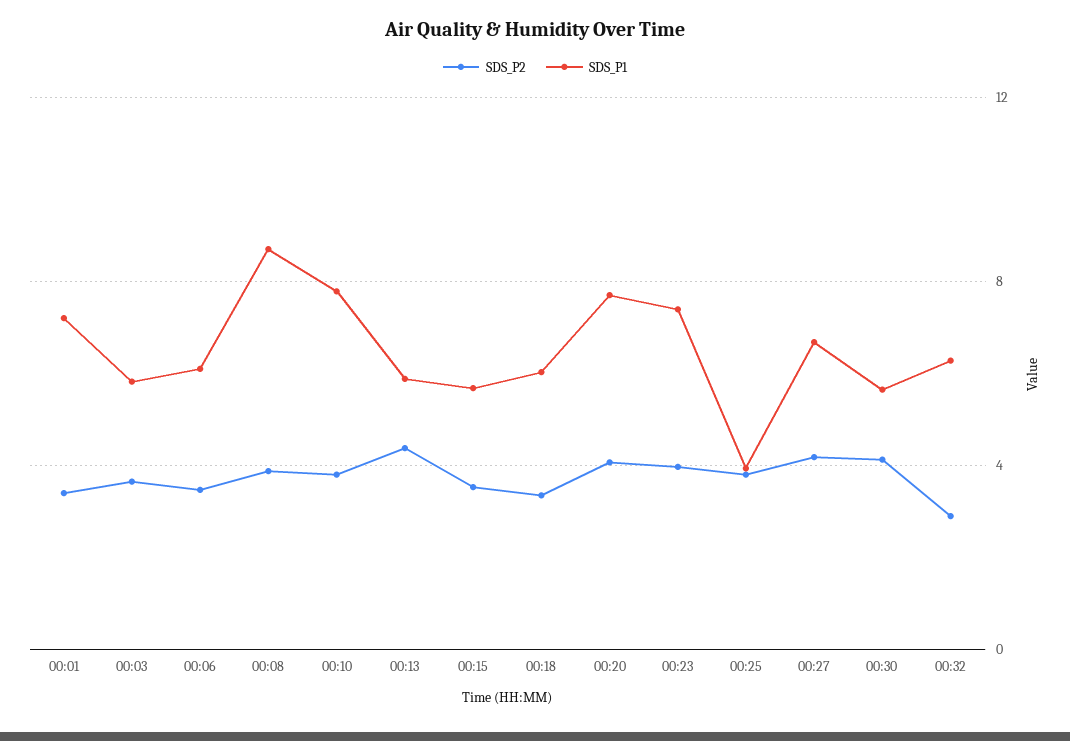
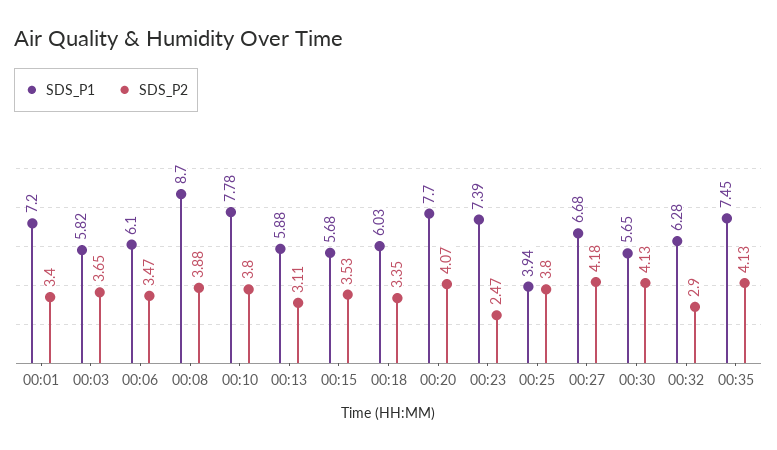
SDS_P2, 00:13: 4.5 -> 3.11
SDS_P2, 00:23: 4 -> 2.47
SDS_P1, 00:35: none -> 7.45
SDS_P2, 00:35: none -> 4.13

